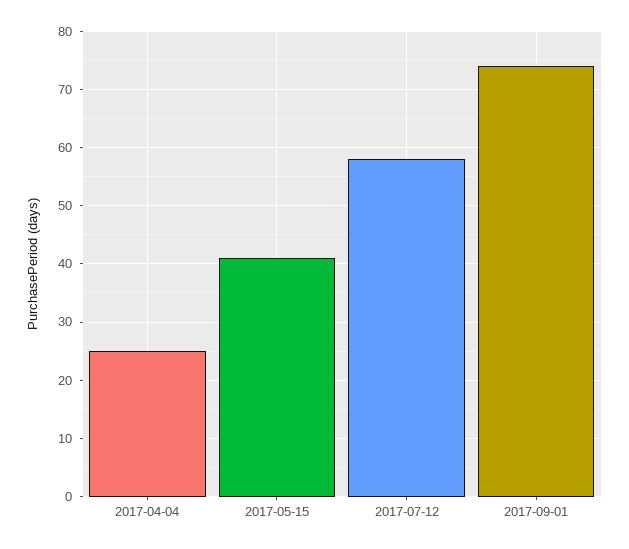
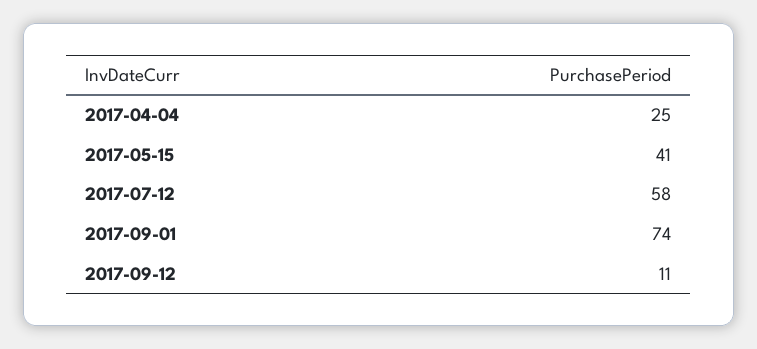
2017-09-12: none -> 11

